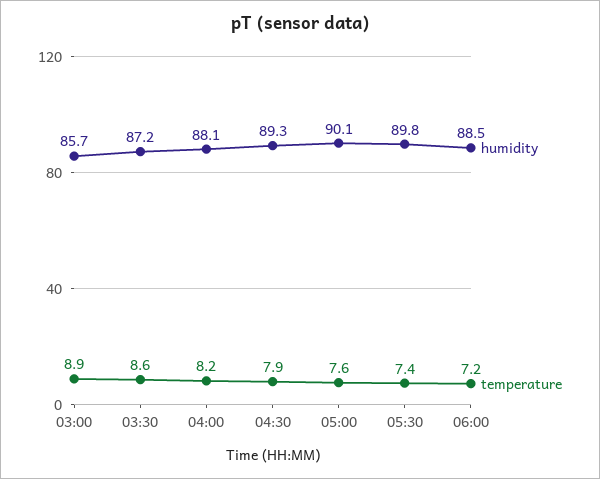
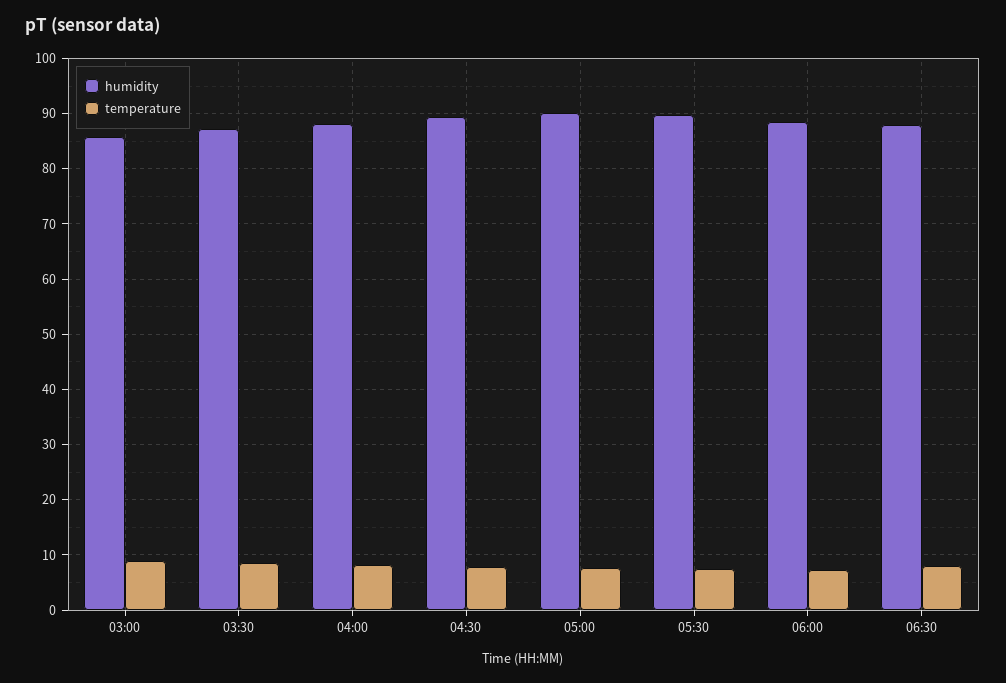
humidity, 06:30: none -> 88
temperature, 06:30: none -> 8

